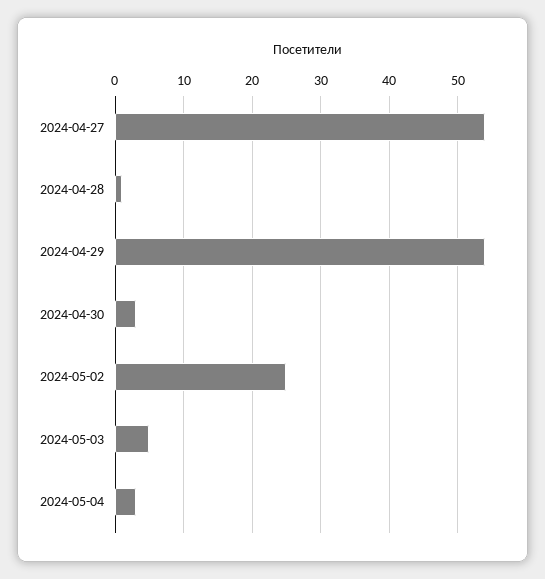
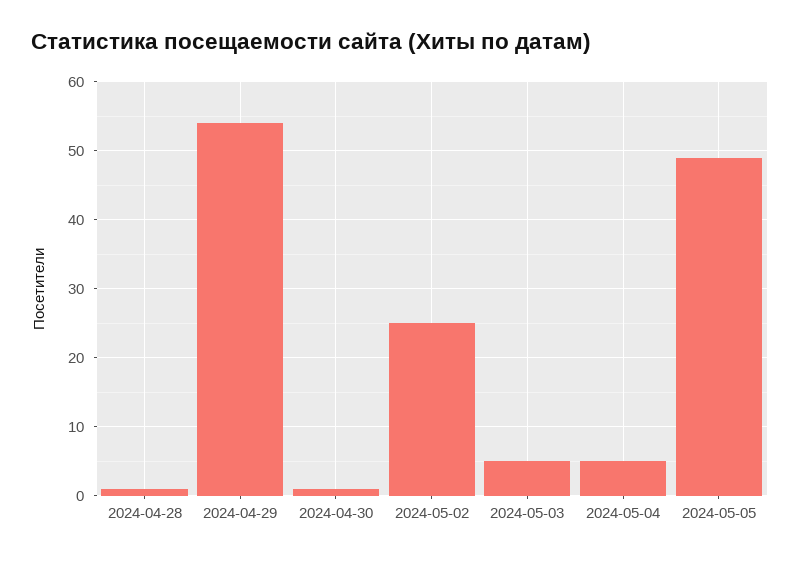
2024-04-27: 54 -> none
2024-04-30: 3 -> 1
2024-05-04: 3 -> 5
2024-05-05: none -> 49

